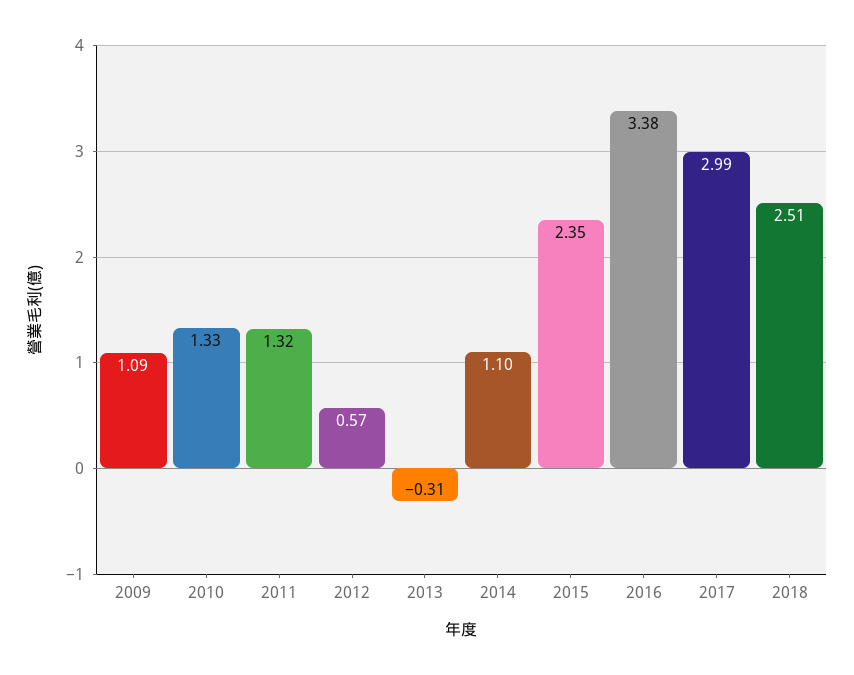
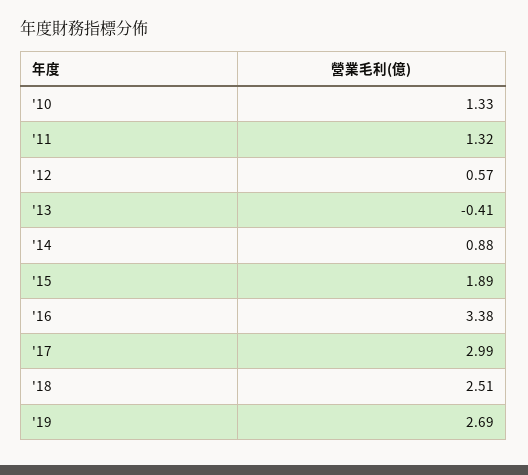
2009: 1.09 -> none
2013: -0.31 -> -0.41
2014: 1.1 -> 0.88
2015: 2.35 -> 1.89
'19: none -> 2.69

